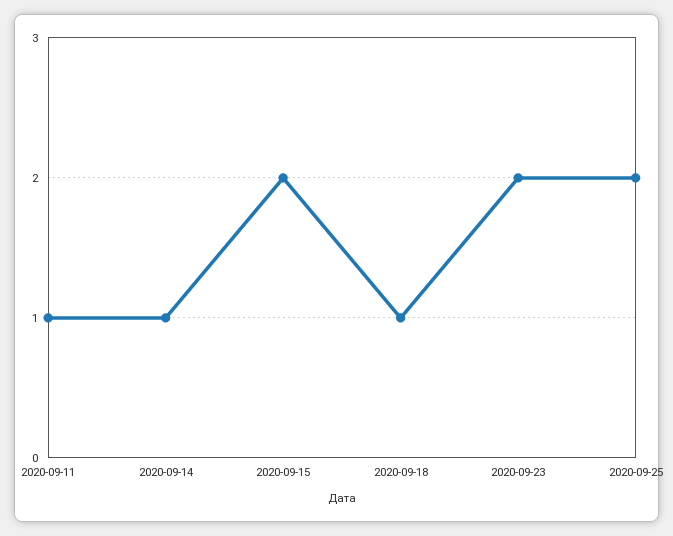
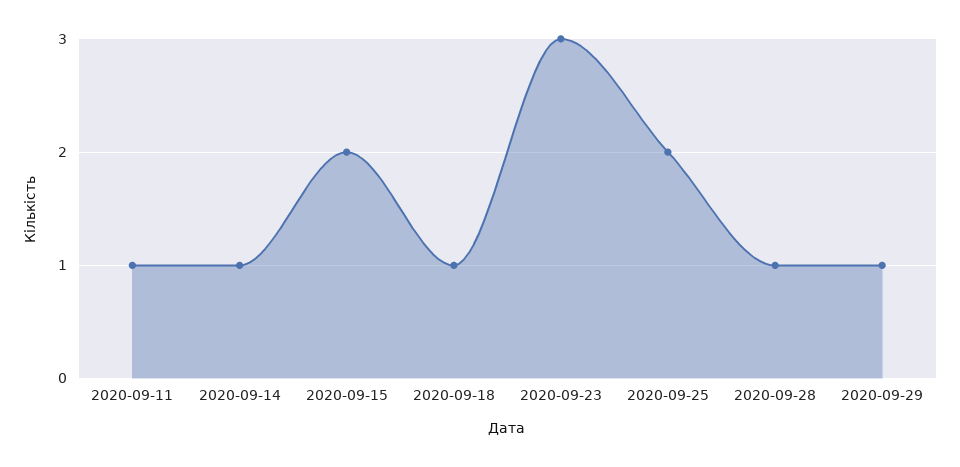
2020-09-23: 2 -> 3
2020-09-28: none -> 1
2020-09-29: none -> 1

